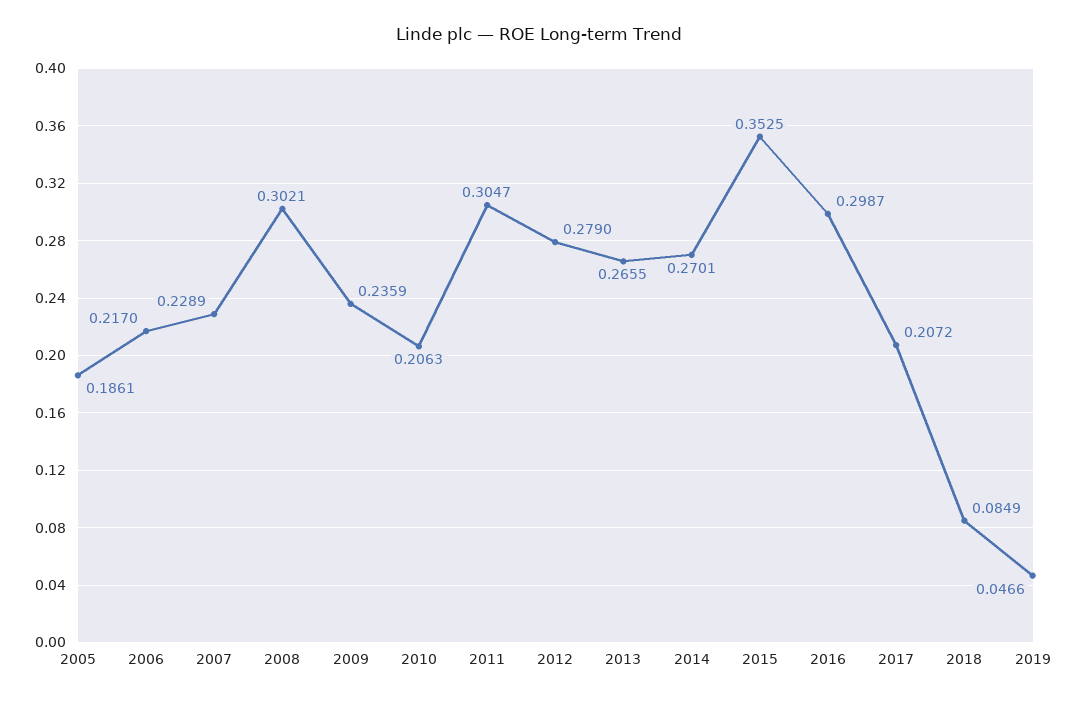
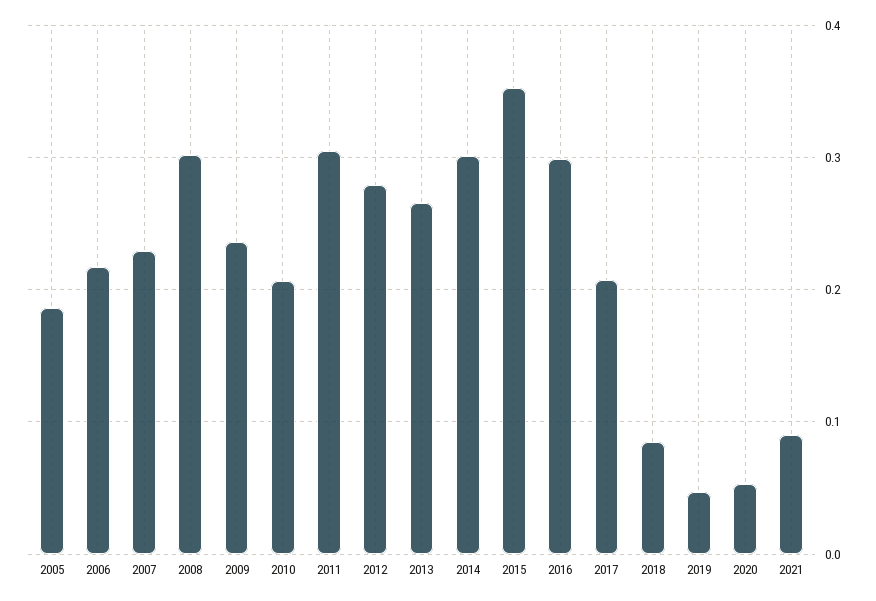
2014: 0.2701 -> 0.3
2020: none -> 0.05
2021: none -> 0.09

